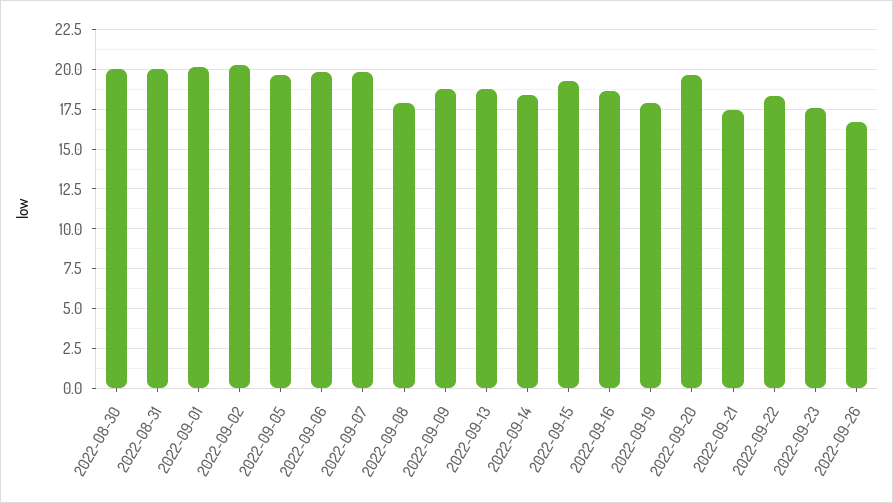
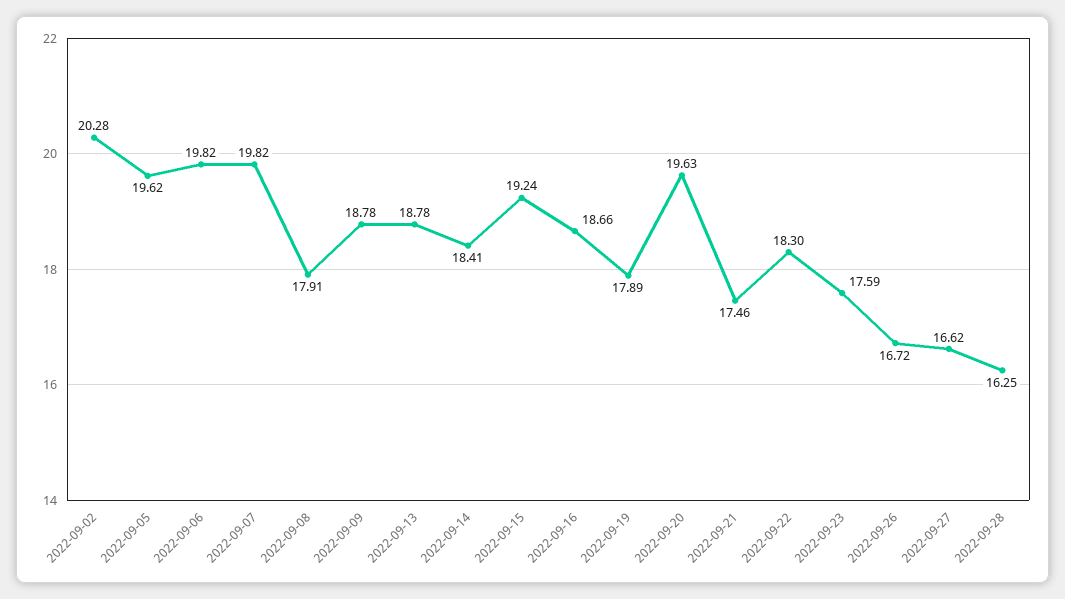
2022-08-30: 20 -> none
2022-08-31: 20 -> none
2022-09-01: 20 -> none
2022-09-27: none -> 16.62
2022-09-28: none -> 16.25

